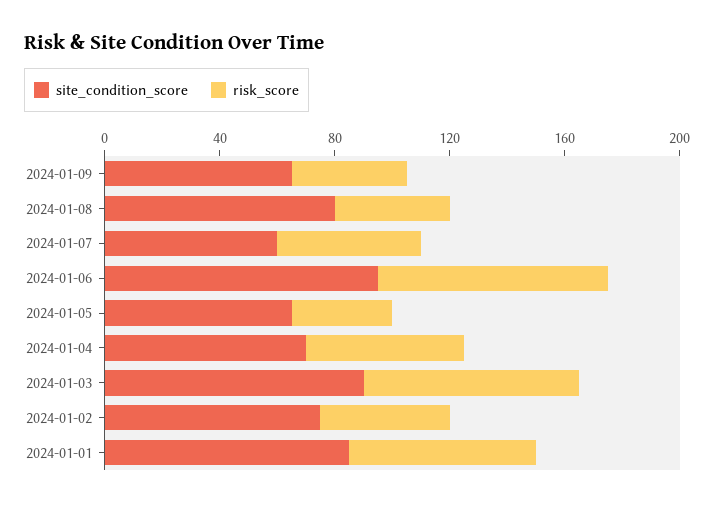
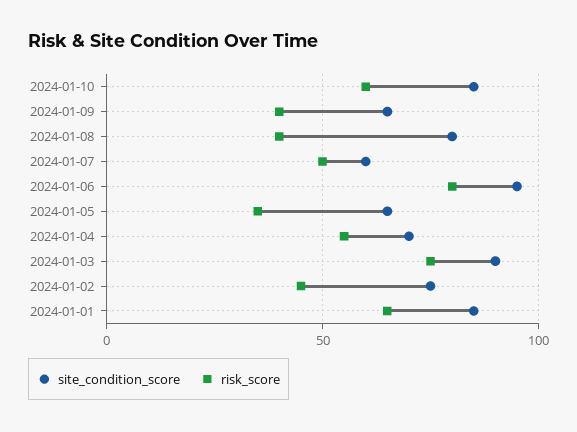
site_condition_score, 2024-01-10: none -> 85
risk_score, 2024-01-10: none -> 60

